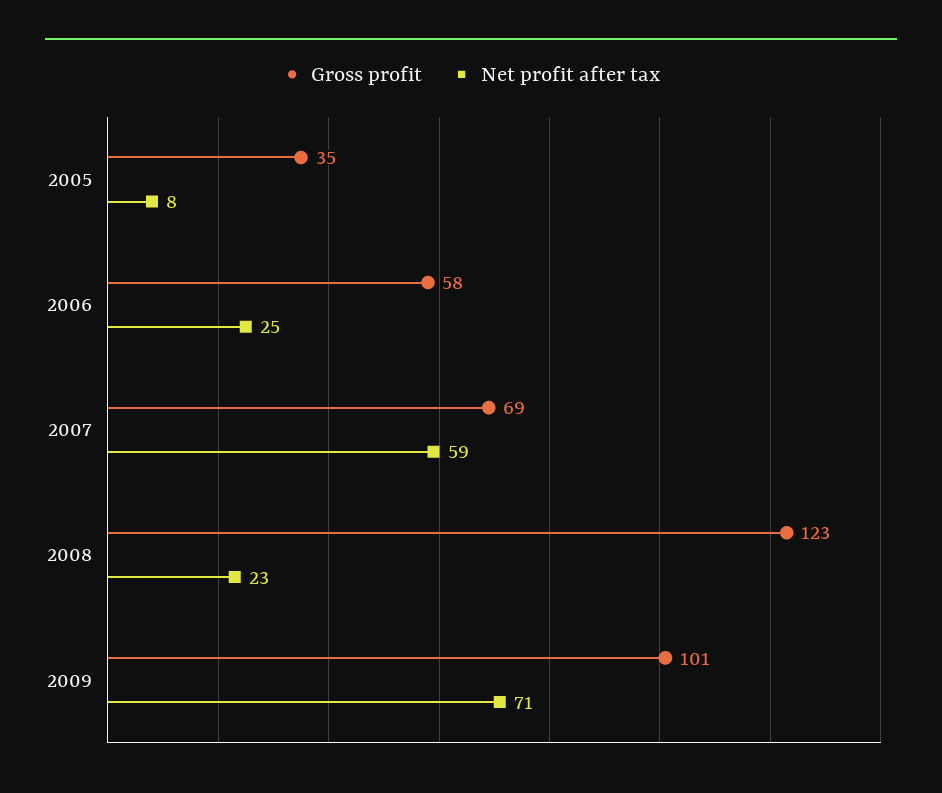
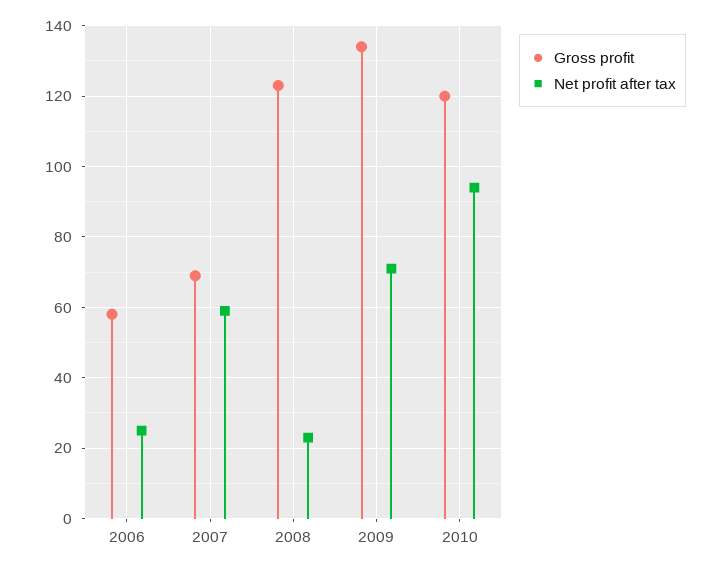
Gross profit, 2005: 35 -> none
Net profit after tax, 2005: 8 -> none
Gross profit, 2009: 101 -> 135
Gross profit, 2010: none -> 120
Net profit after tax, 2010: none -> 95

